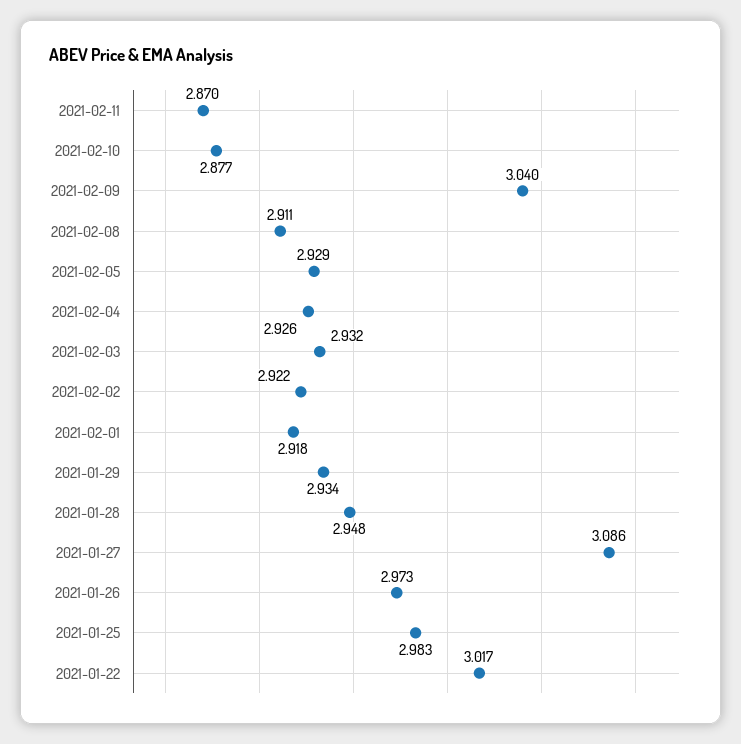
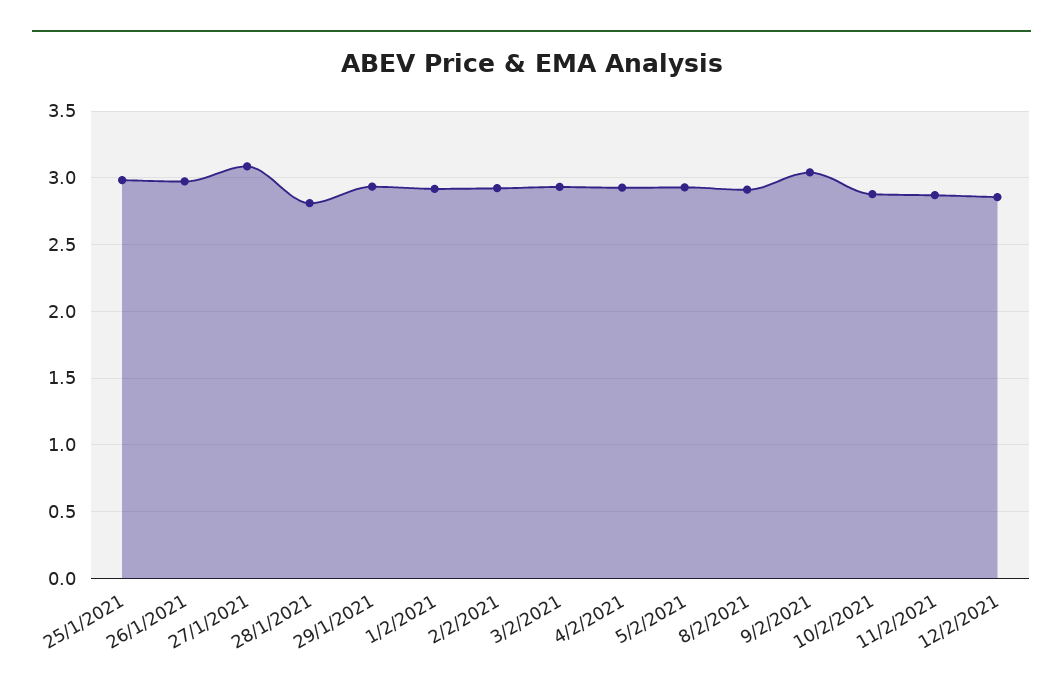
2021-01-28: 2.948 -> 2.8
2021-01-22: 3.017 -> none
12/2/2021: none -> 2.85

